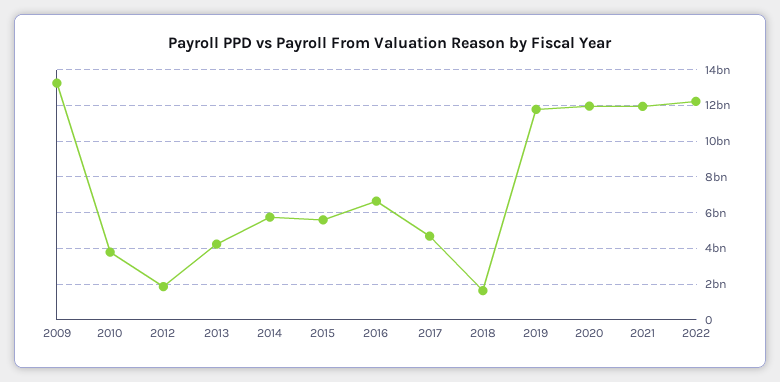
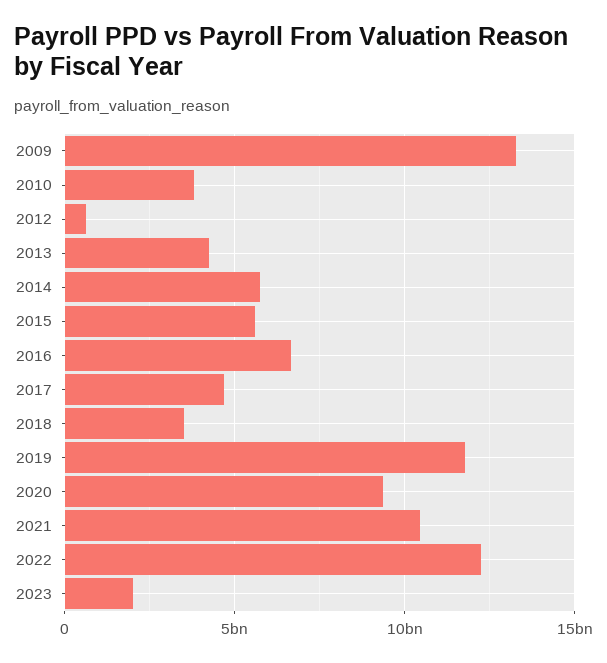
2012: 2000000000 -> 500000000
2018: 1500000000 -> 3500000000
2020: 12000000000 -> 9500000000
2021: 12000000000 -> 10500000000
2023: none -> 2000000000

